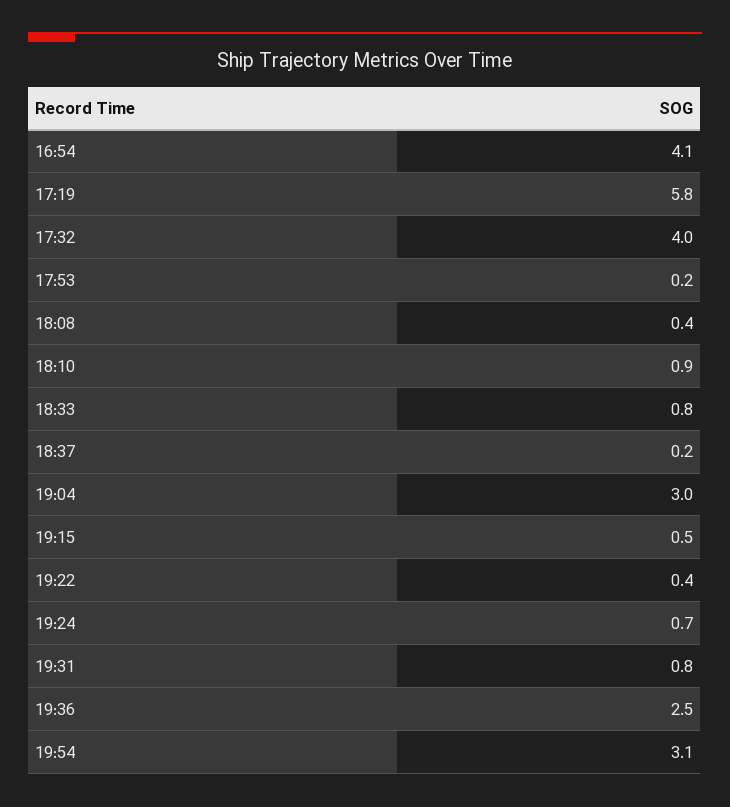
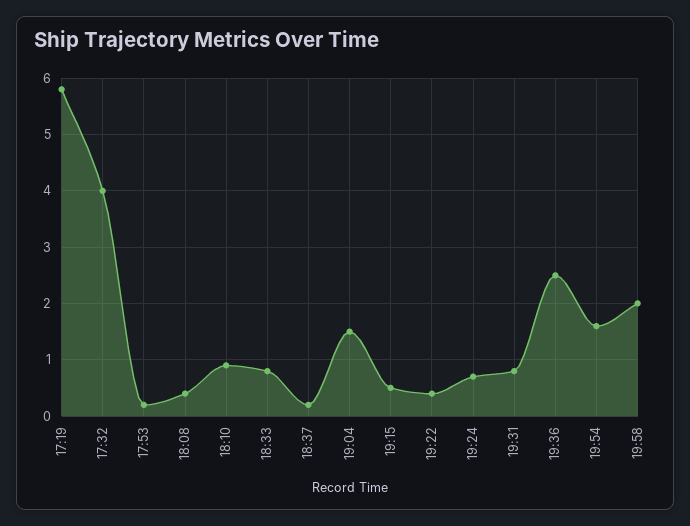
16:54: 4.1 -> none
19:04: 3 -> 1.5
19:54: 3.1 -> 1.5
19:58: none -> 2

